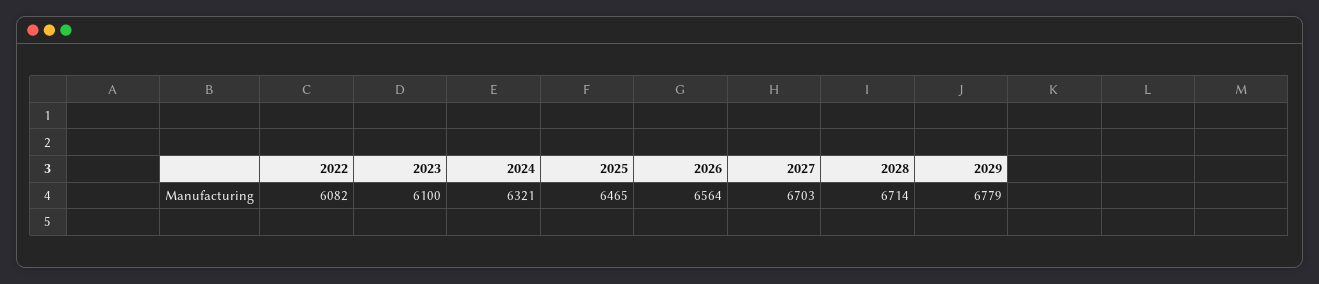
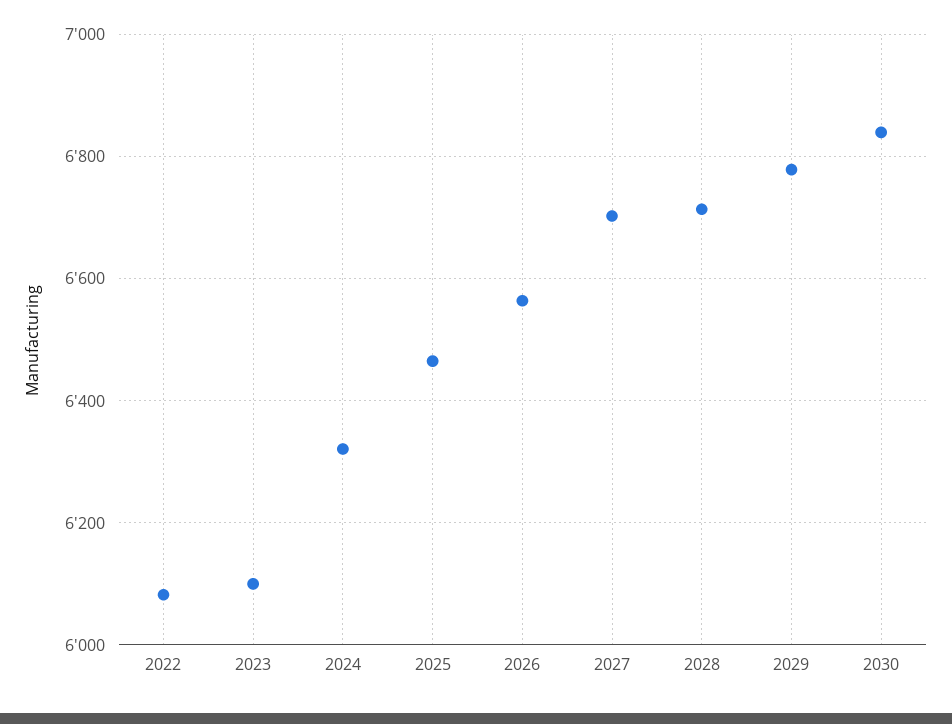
2030: none -> 6840

